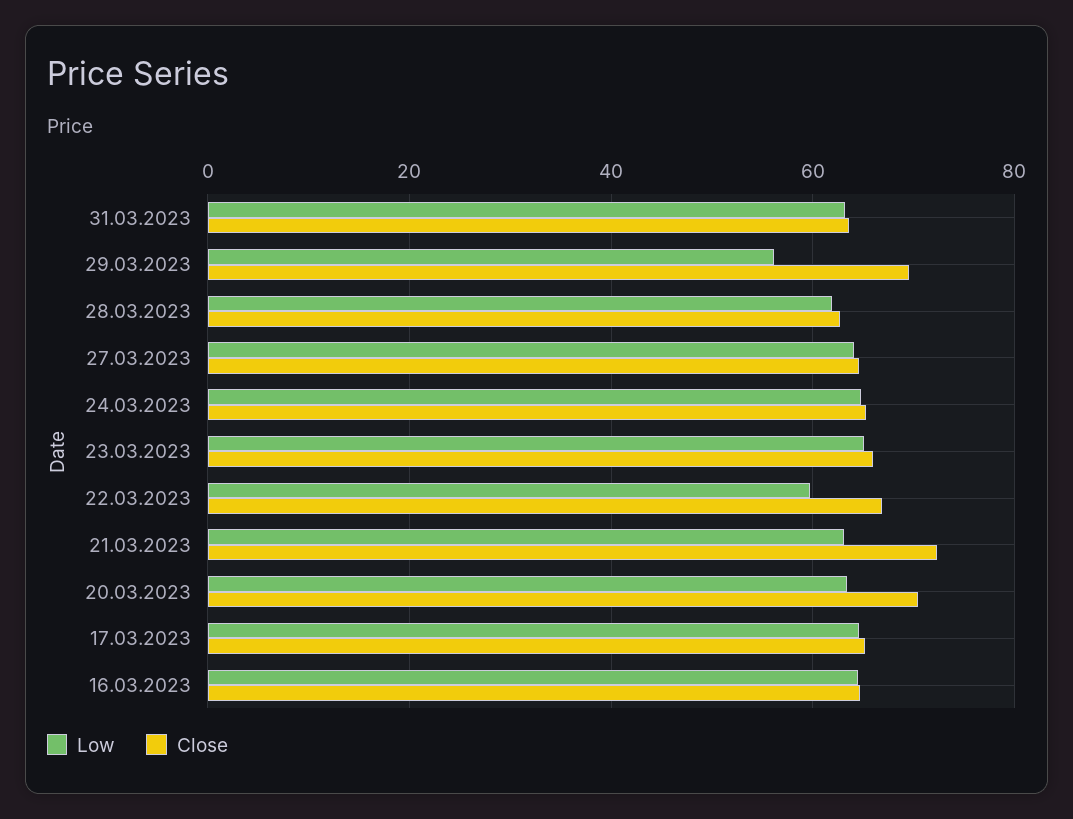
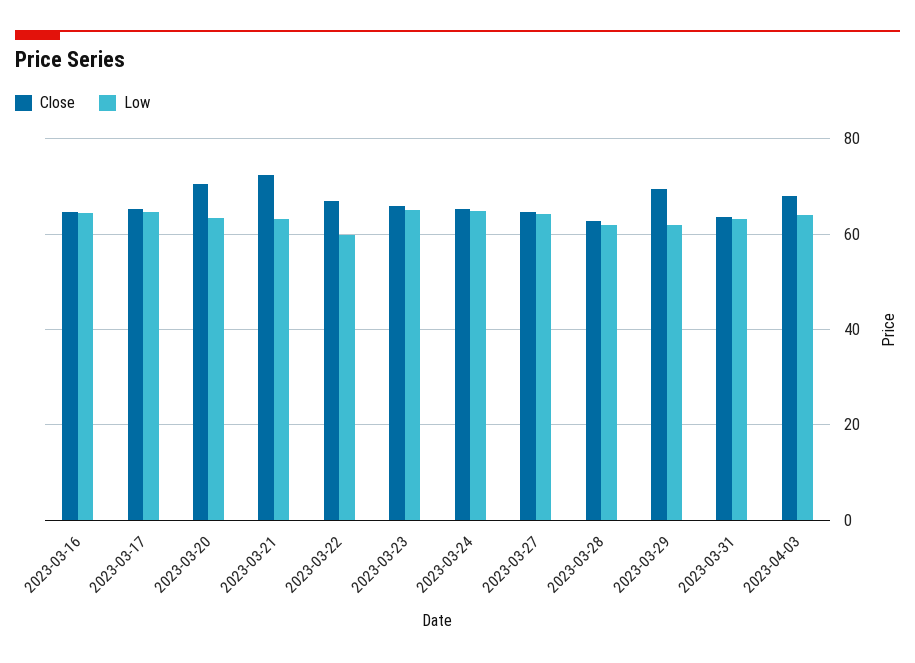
Low, 29.03.2023: 56 -> 62
Close, 2023-04-03: none -> 68
Low, 2023-04-03: none -> 64

